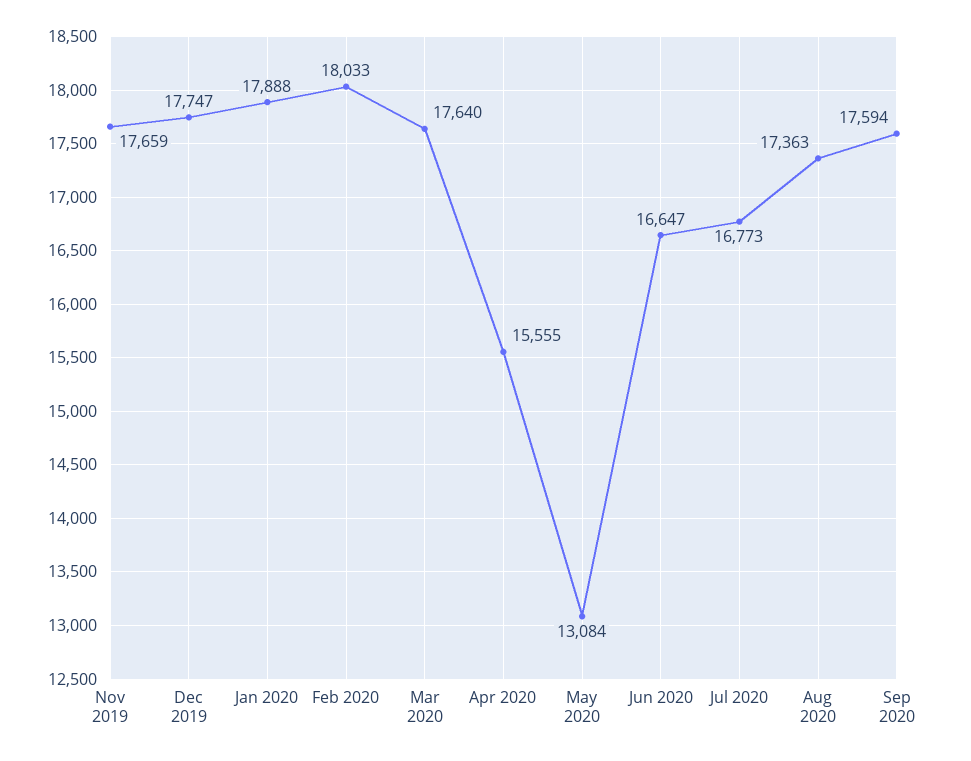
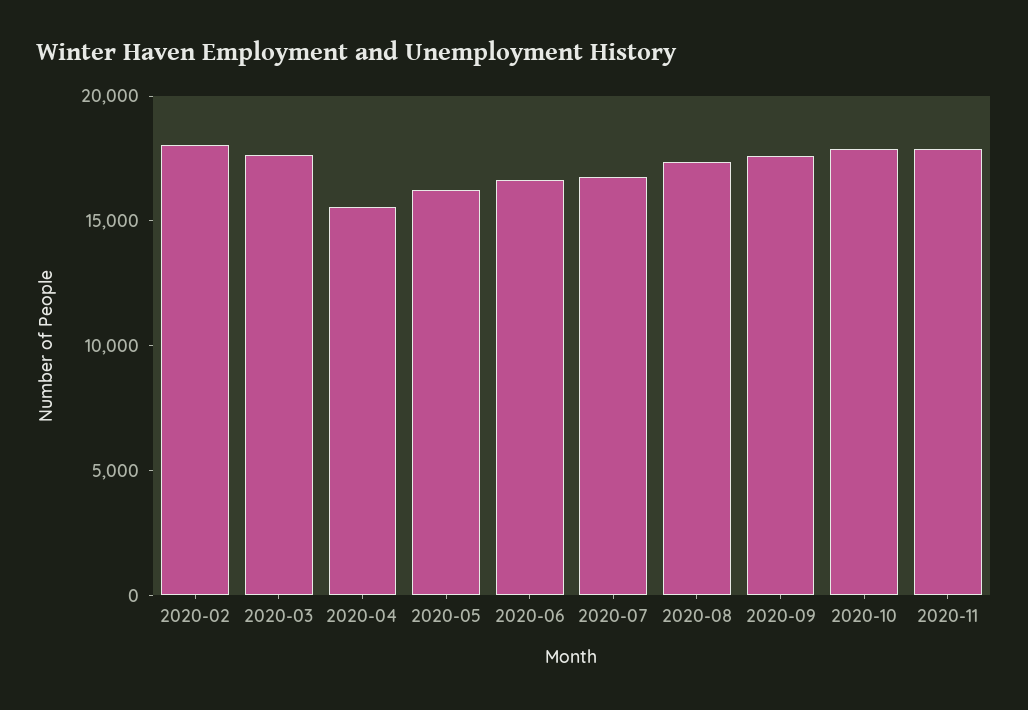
Nov 2019: 17659 -> none
Dec 2019: 17747 -> none
Jan 2020: 17888 -> none
May 2020: 13084 -> 16000
2020-10: none -> 18000
2020-11: none -> 18000

